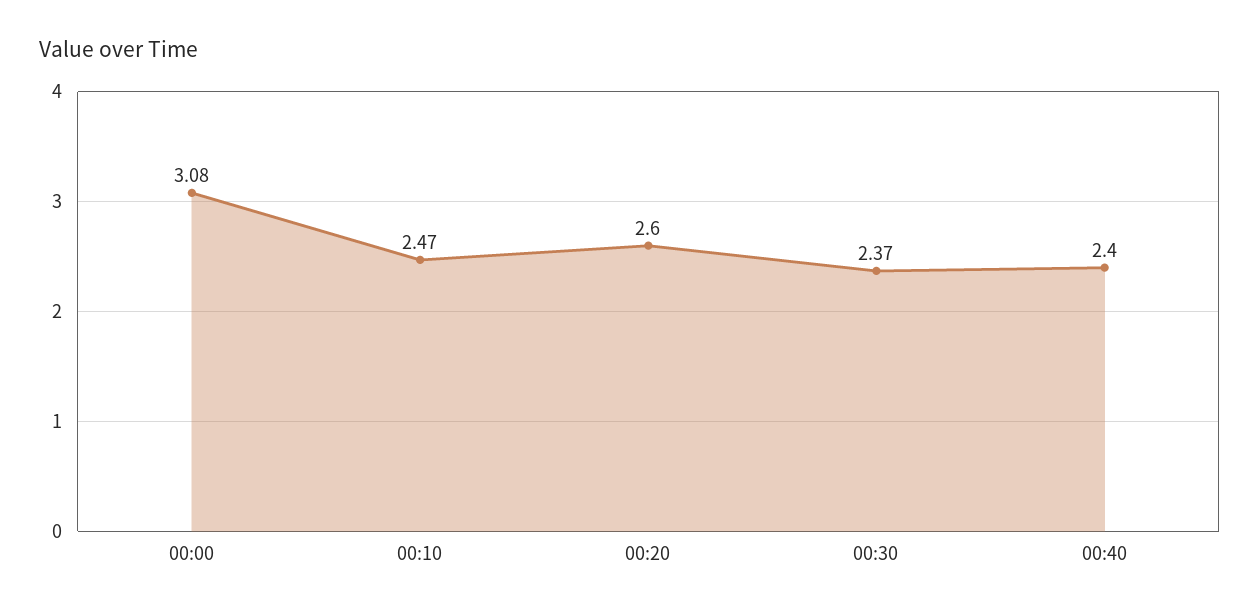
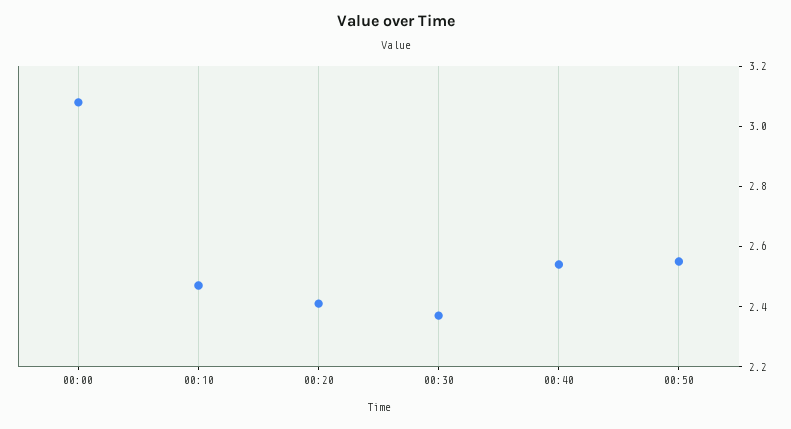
00:20: 2.6 -> 2.4
00:40: 2.4 -> 2.55
00:50: none -> 2.55

